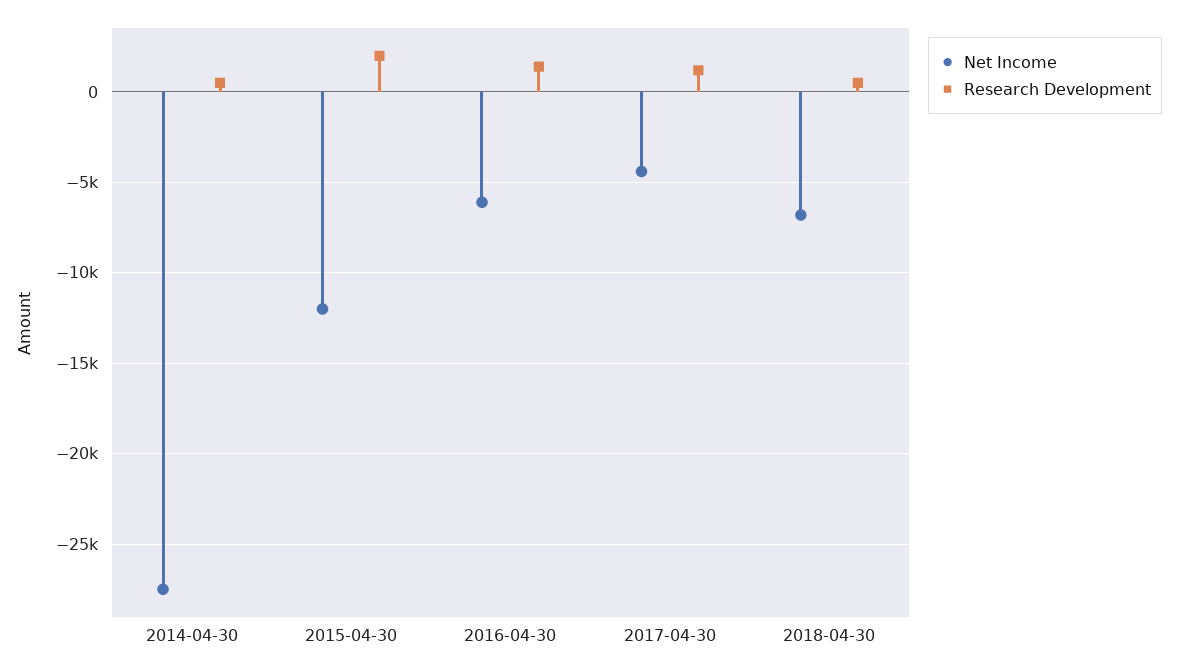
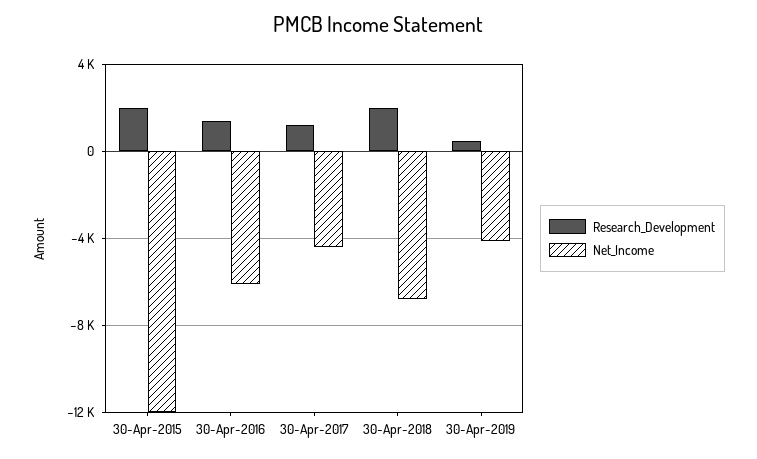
Net Income, 2014-04-30: -27500 -> none
Research Development, 2014-04-30: 500 -> none
Research Development, 2018-04-30: 500 -> 2000
Research Development, 30-Apr-2019: none -> 500
Net Income, 30-Apr-2019: none -> -4000

